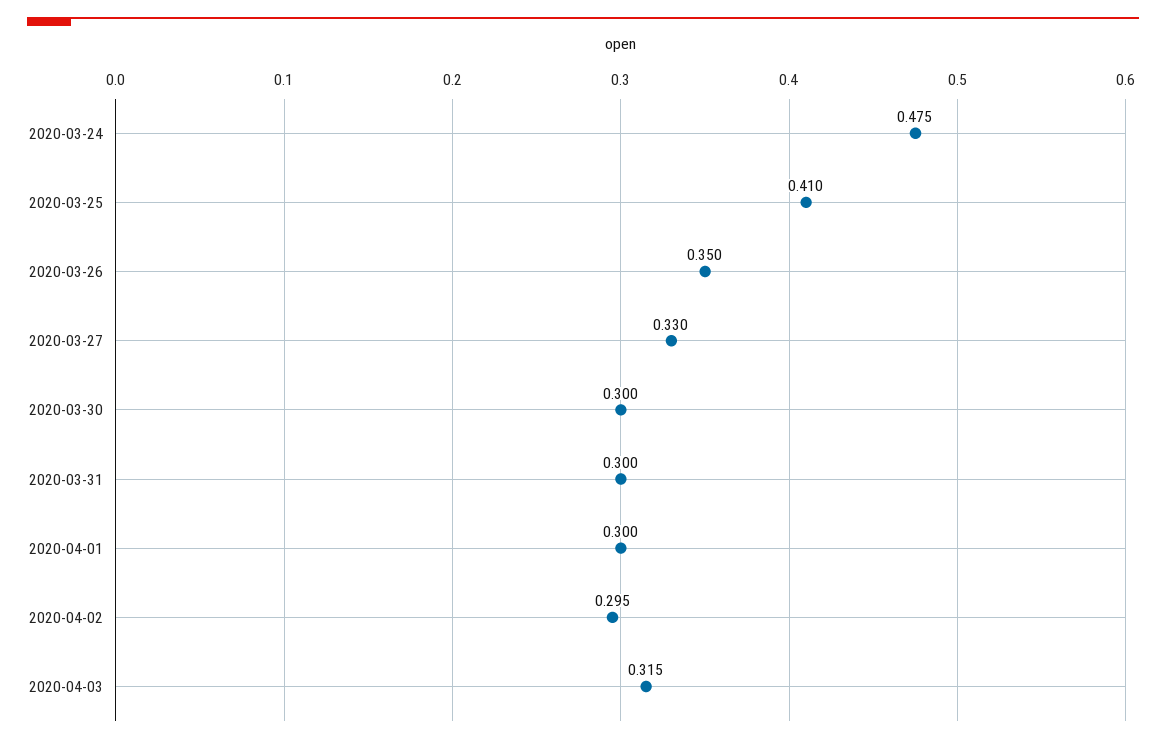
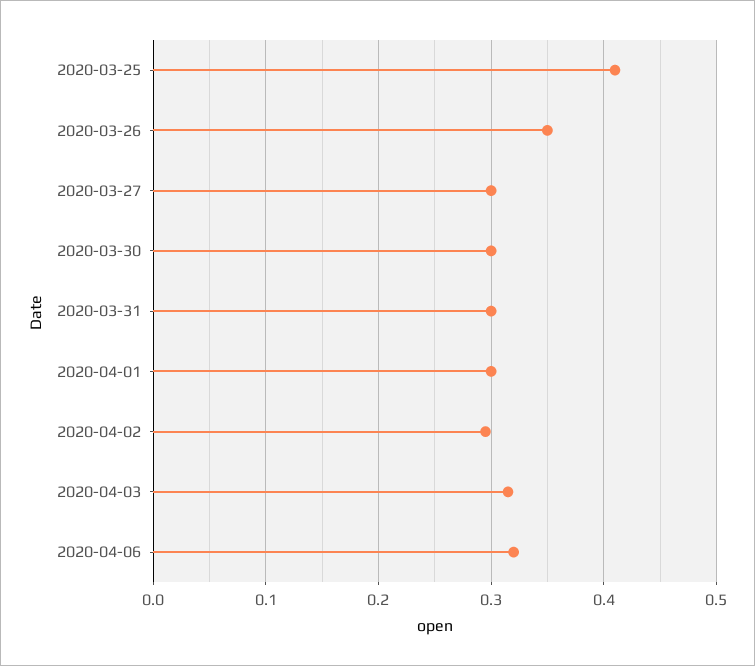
2020-03-24: 0.475 -> none
2020-03-27: 0.33 -> 0.3
2020-04-06: none -> 0.32

